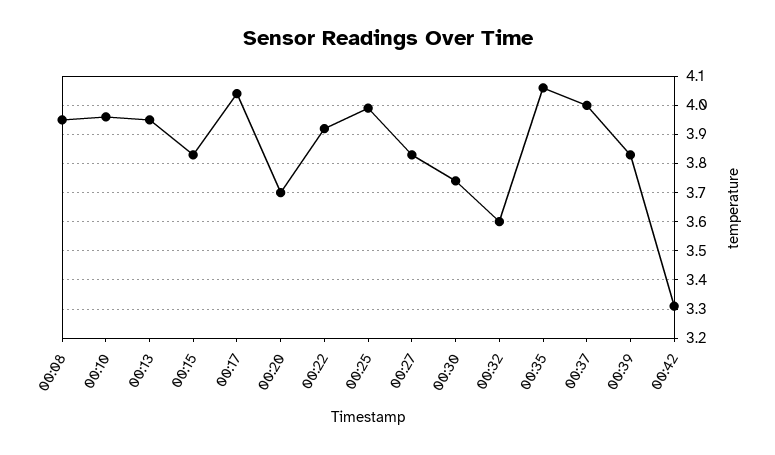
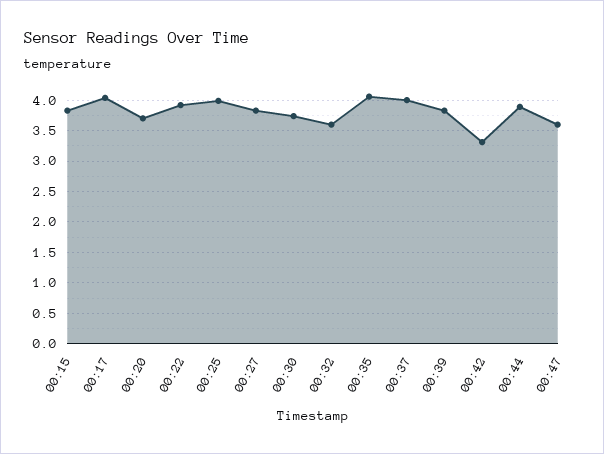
00:08: 3.95 -> none
00:10: 3.95 -> none
00:13: 3.95 -> none
00:44: none -> 3.9
00:47: none -> 3.6

